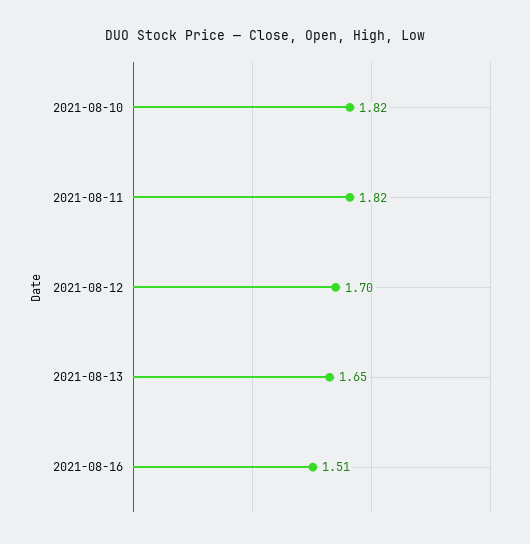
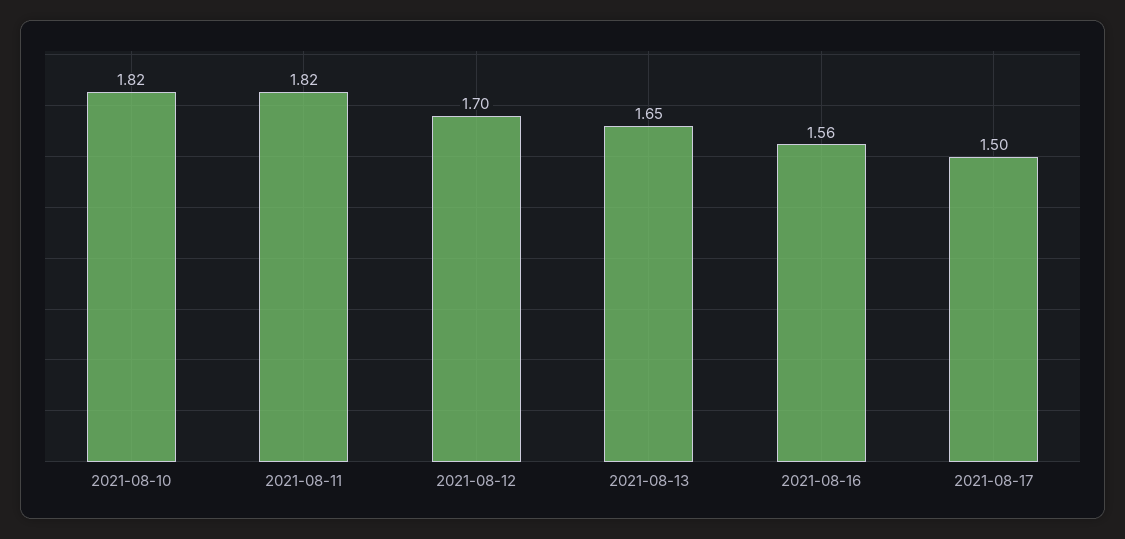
2021-08-16: 1.51 -> 1.56
2021-08-17: none -> 1.5

